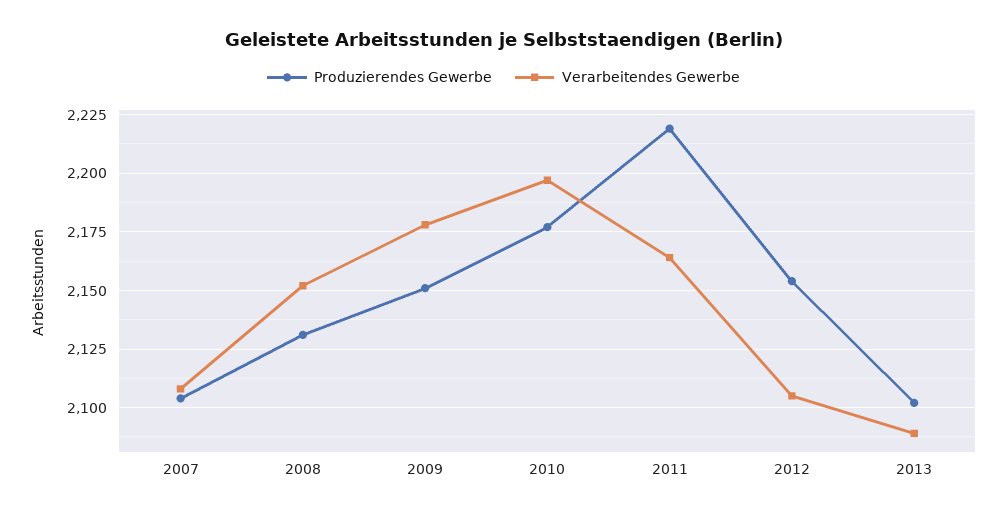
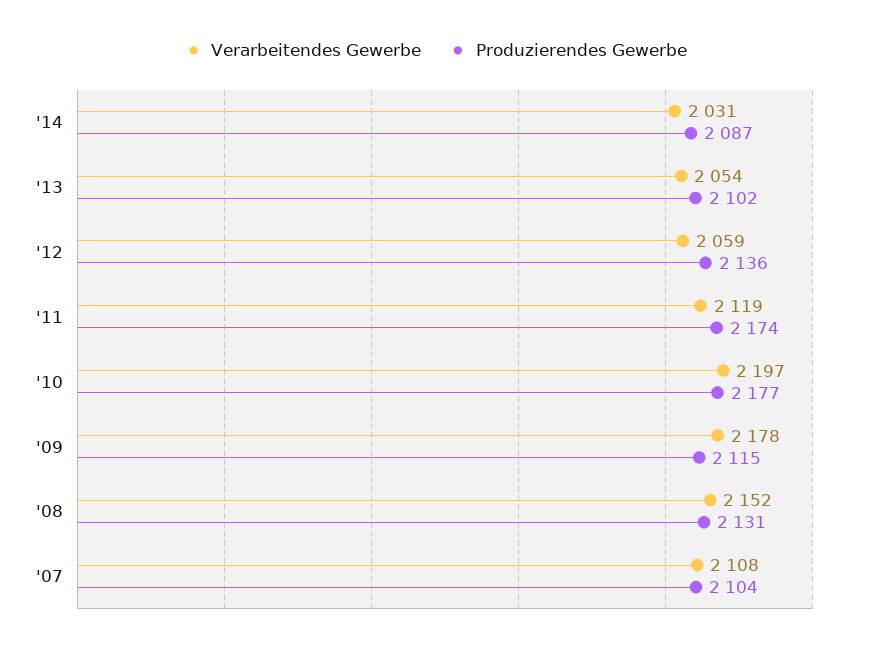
Produzierendes Gewerbe, 2009: 2150 -> 2115
Produzierendes Gewerbe, 2011: 2220 -> 2174
Verarbeitendes Gewerbe, 2011: 2165 -> 2119
Produzierendes Gewerbe, 2012: 2155 -> 2136
Verarbeitendes Gewerbe, 2012: 2105 -> 2059
Verarbeitendes Gewerbe, 2013: 2090 -> 2054
Verarbeitendes Gewerbe, '14: none -> 2031
Produzierendes Gewerbe, '14: none -> 2087

